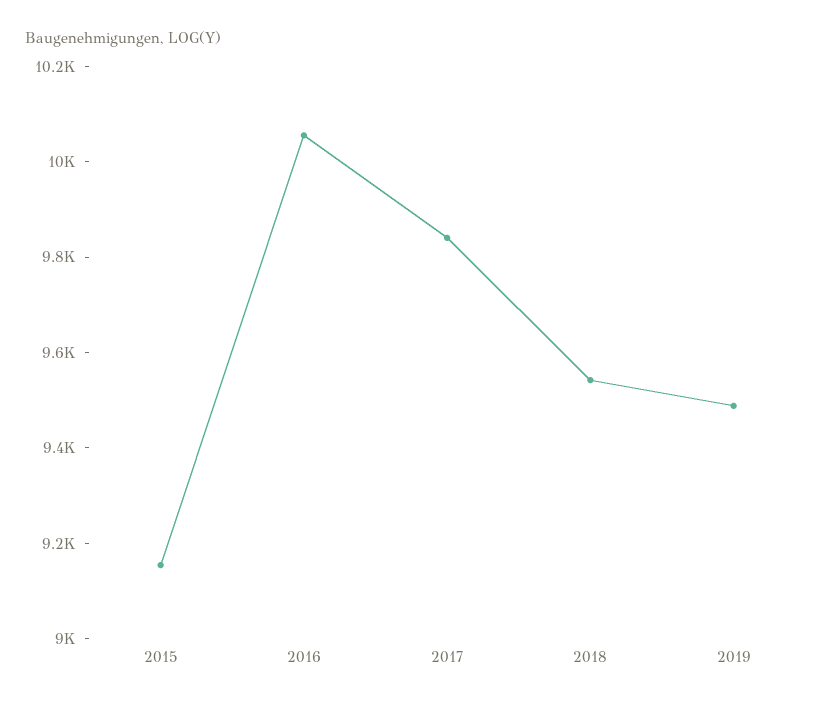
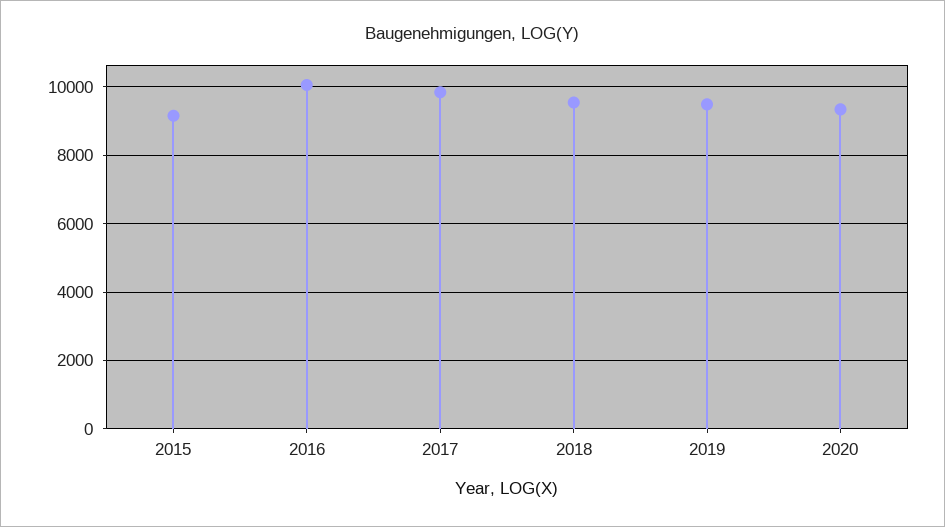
2020: none -> 9400

